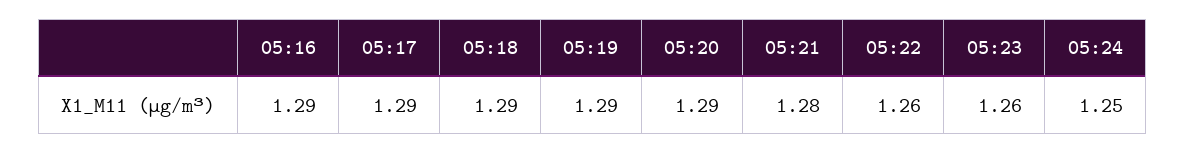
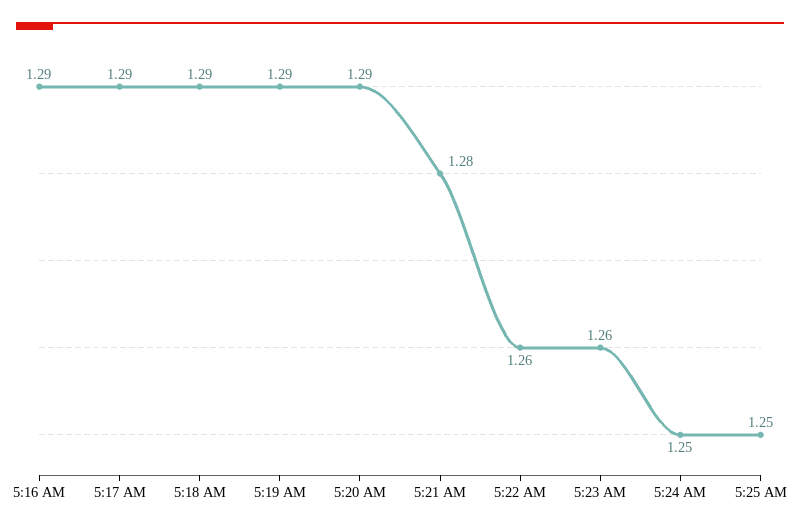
5:25 AM: none -> 1.25

